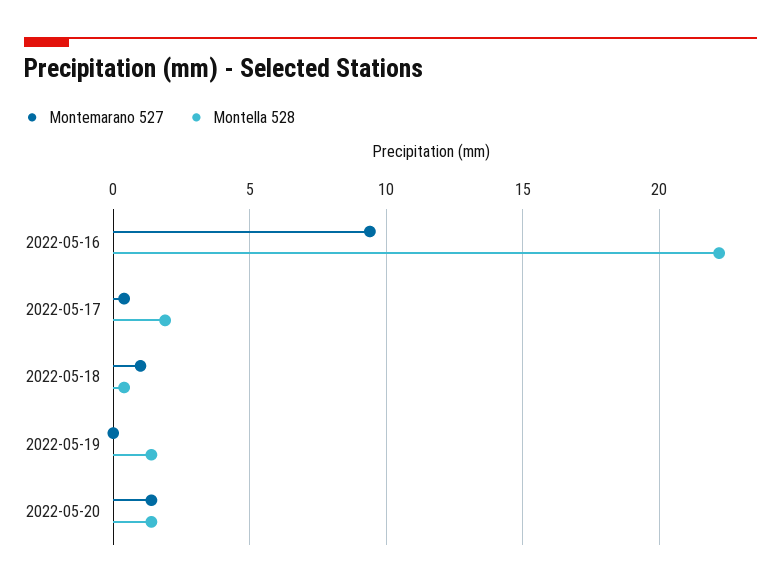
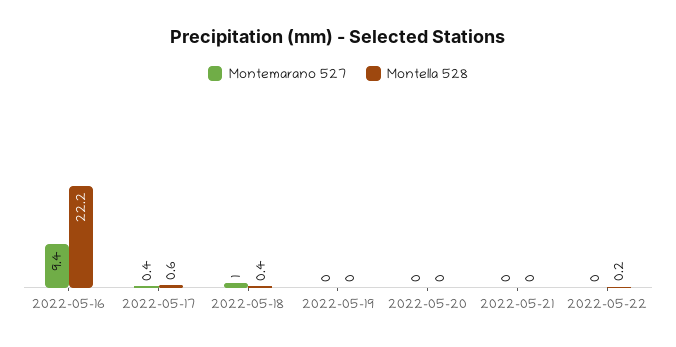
Montella 528, 2022-05-17: 2 -> 0.6
Montella 528, 2022-05-19: 1.5 -> 0
Montemarano 527, 2022-05-20: 1.5 -> 0
Montella 528, 2022-05-20: 1.5 -> 0
Montemarano 527, 2022-05-21: none -> 0
Montella 528, 2022-05-21: none -> 0
Montemarano 527, 2022-05-22: none -> 0
Montella 528, 2022-05-22: none -> 0.2

